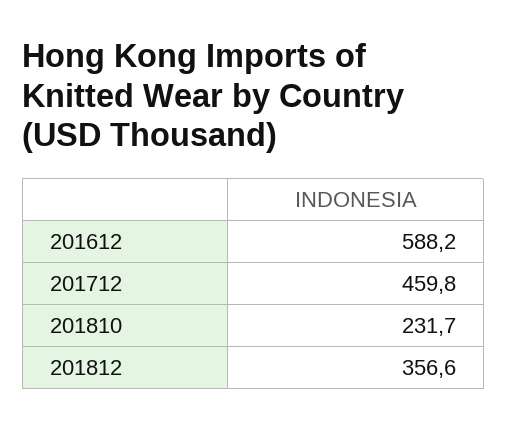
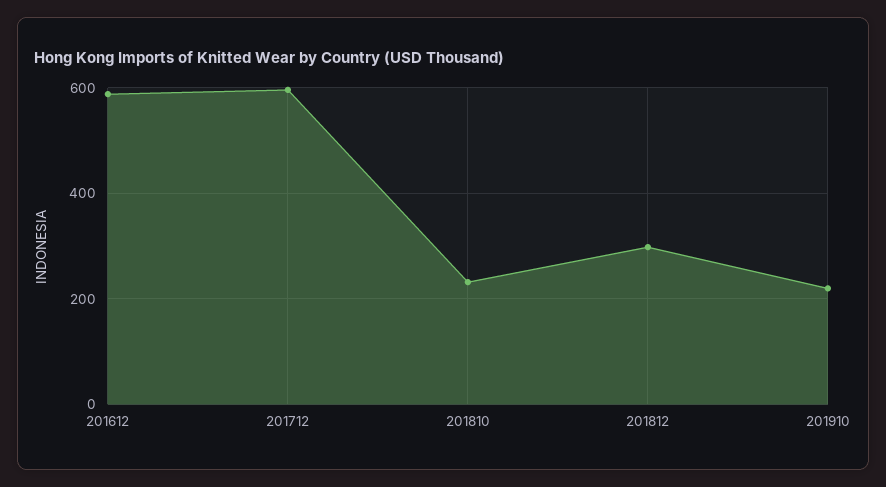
201712: 459.8 -> 600
201812: 356.6 -> 300
201910: none -> 220

